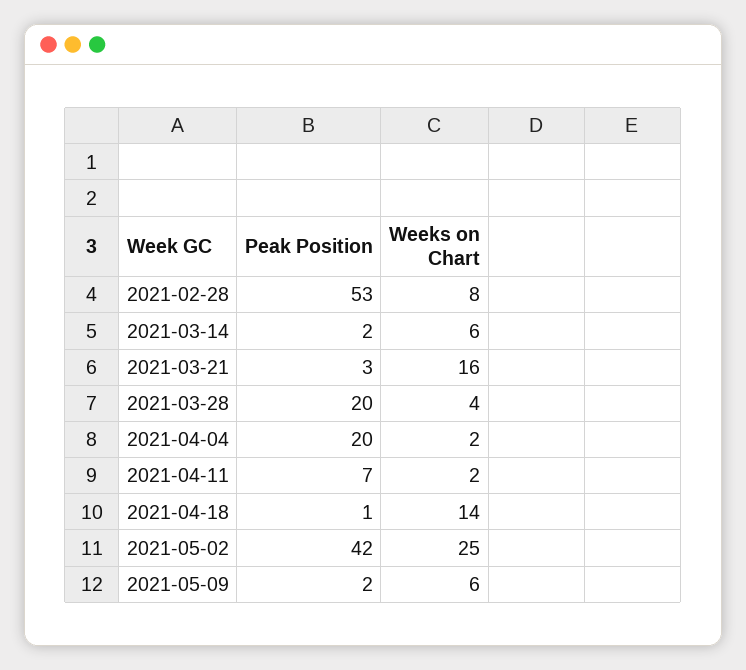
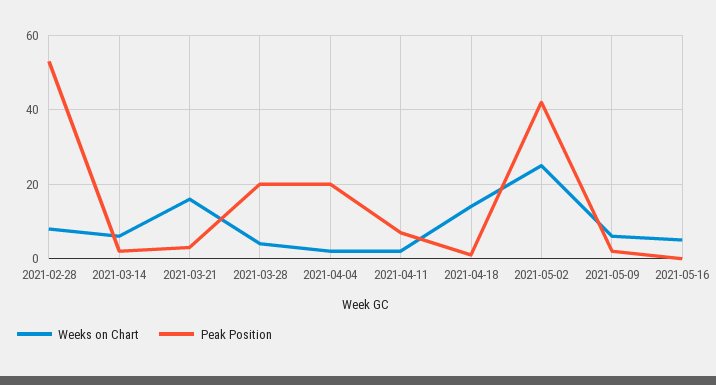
Weeks on Chart, 2021-05-16: none -> 5
Peak Position, 2021-05-16: none -> 0

